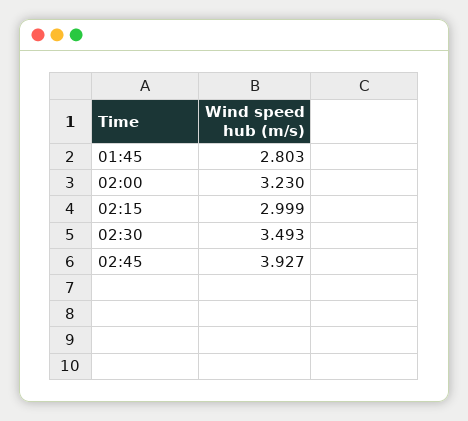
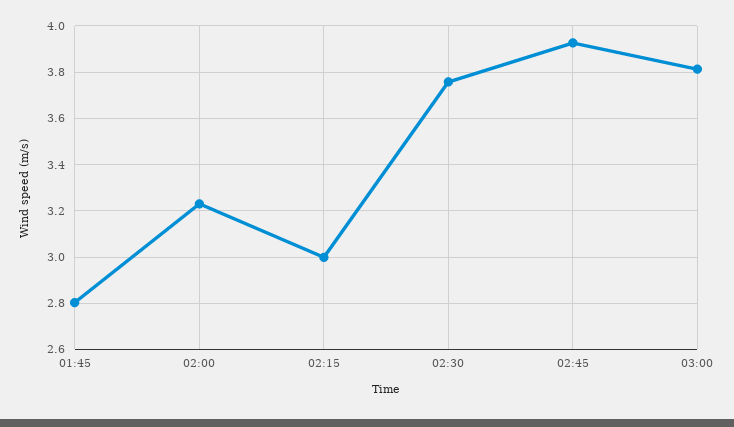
02:30: 3.493 -> 3.75
03:00: none -> 3.8

